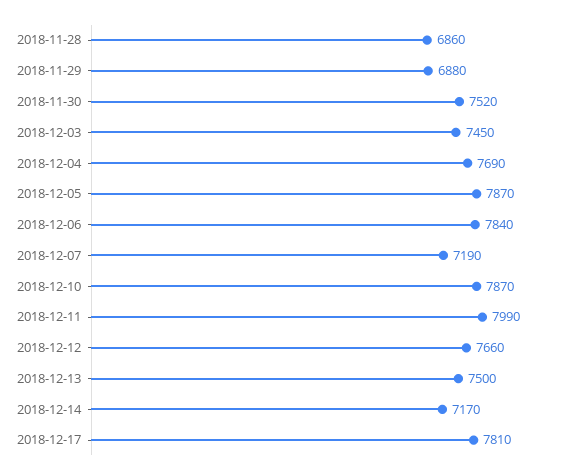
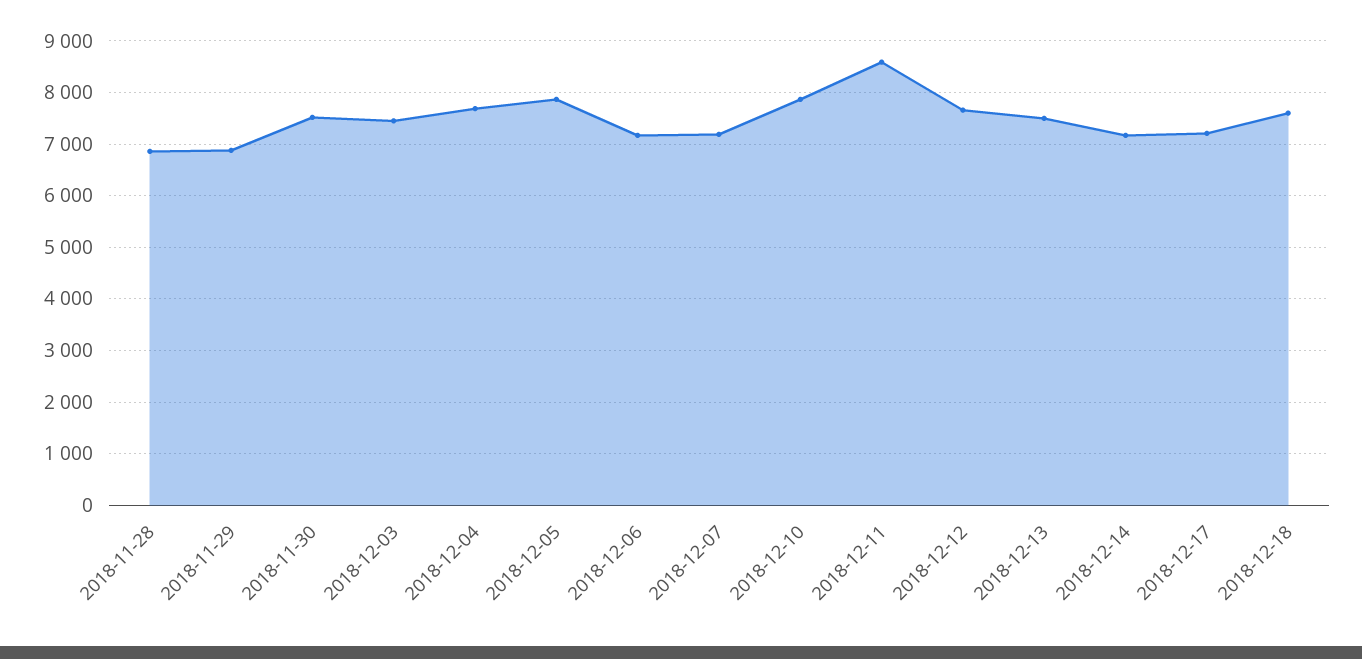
2018-12-06: 7840 -> 7200
2018-12-11: 7990 -> 8600
2018-12-17: 7810 -> 7200
2018-12-18: none -> 7600

